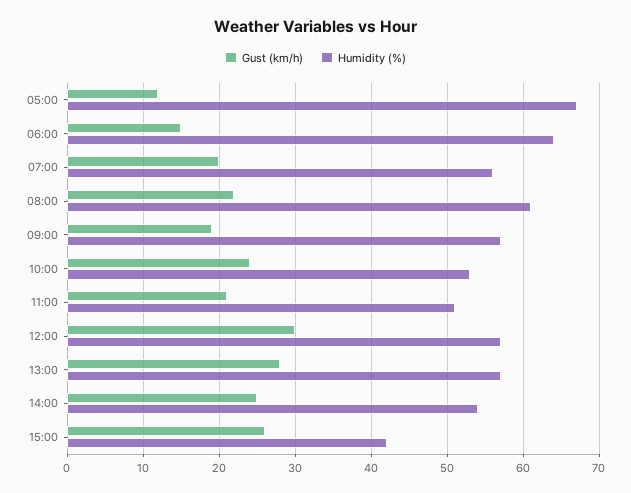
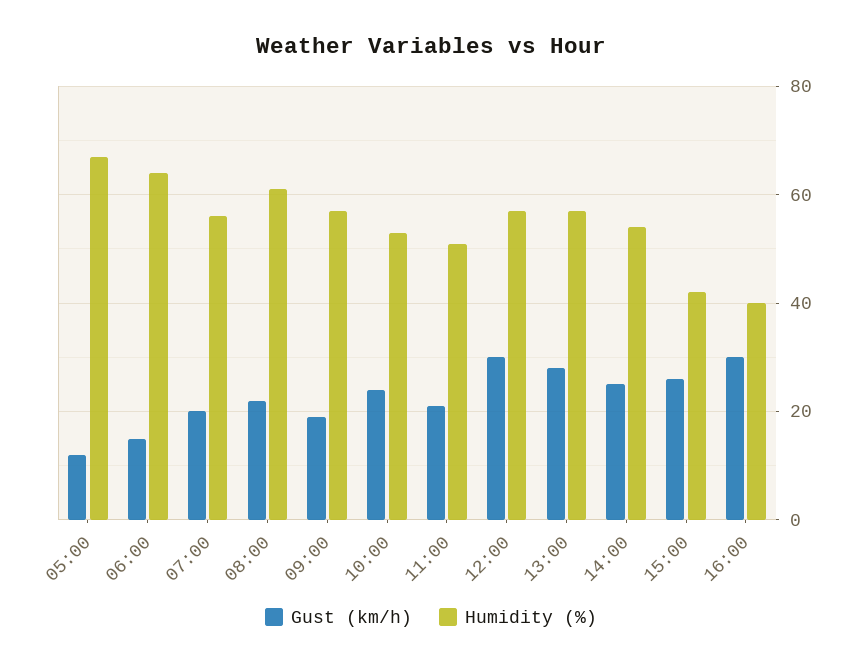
Gust (km/h), 16:00: none -> 30
Humidity (%), 16:00: none -> 40

